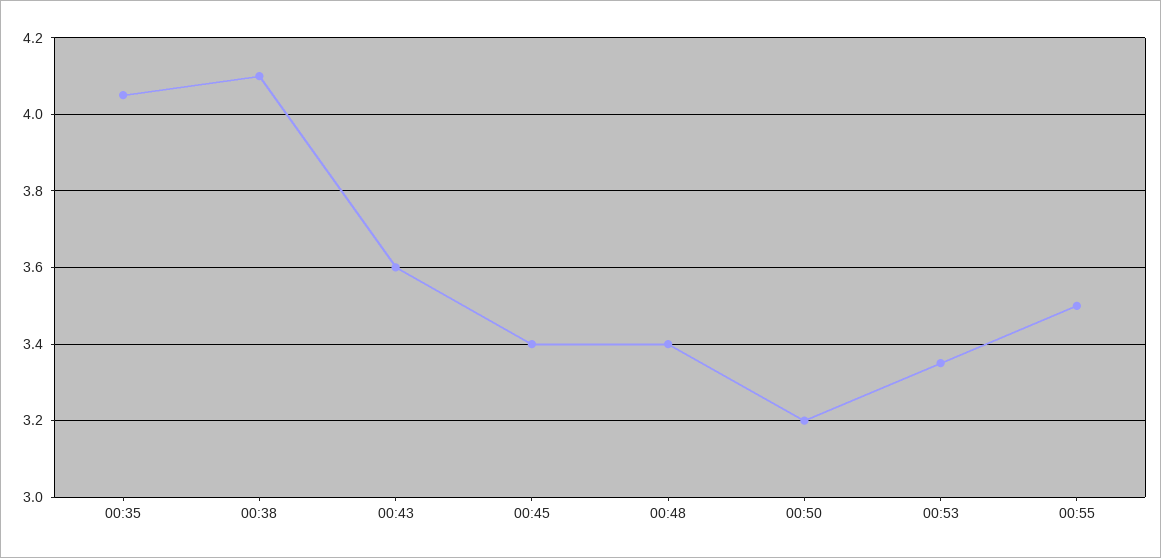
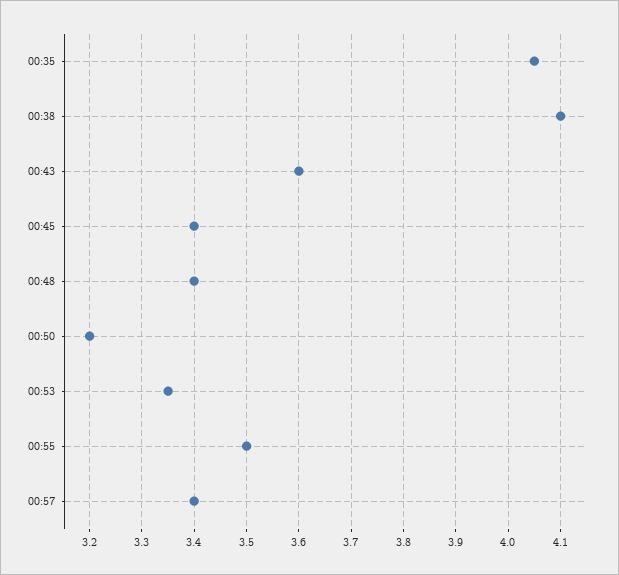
00:57: none -> 3.4

